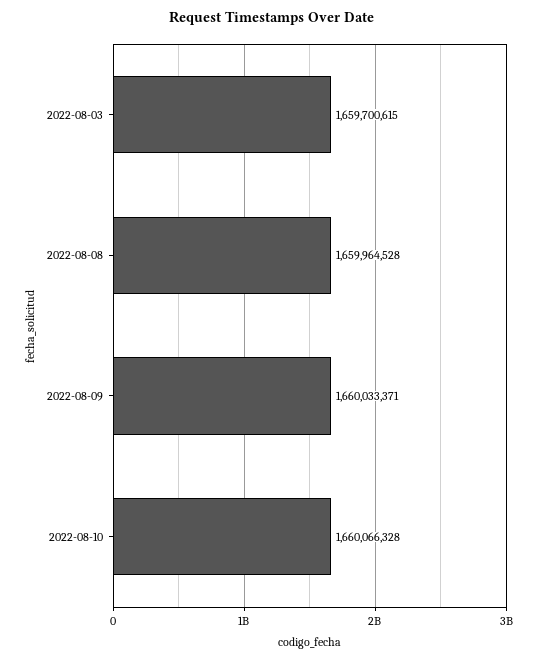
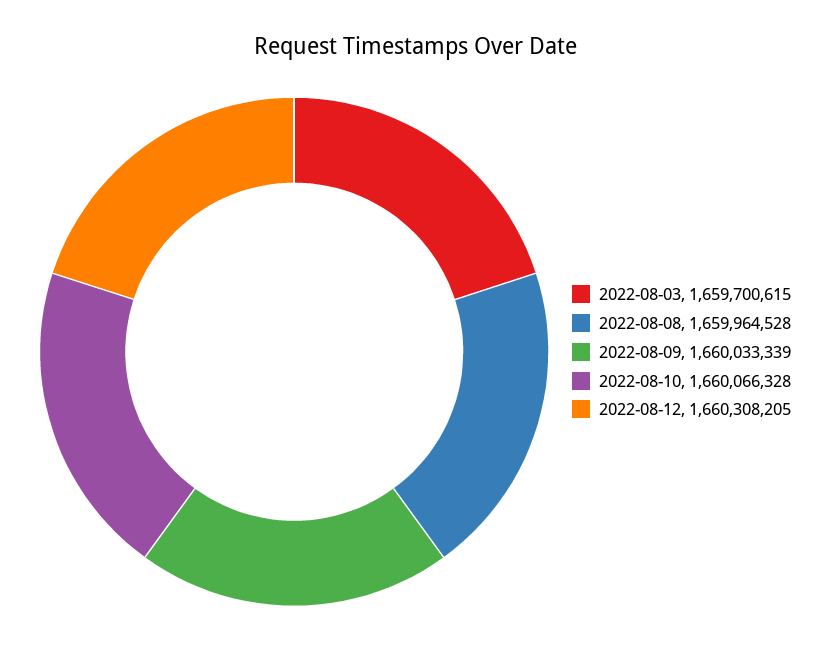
2022-08-09: 1660033371 -> 1660033339
2022-08-12: none -> 1660308205

